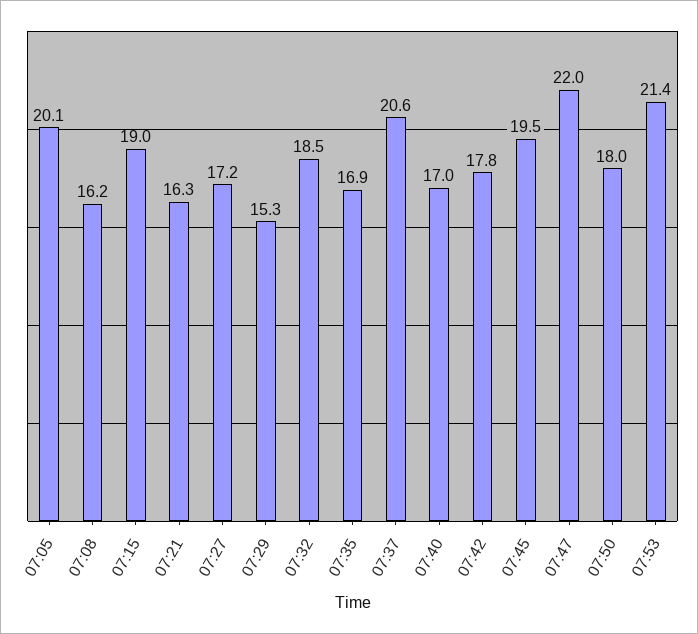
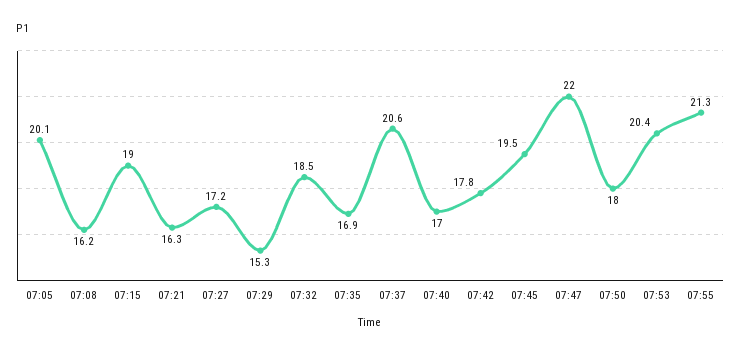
07:53: 21.4 -> 20.4
07:55: none -> 21.3

